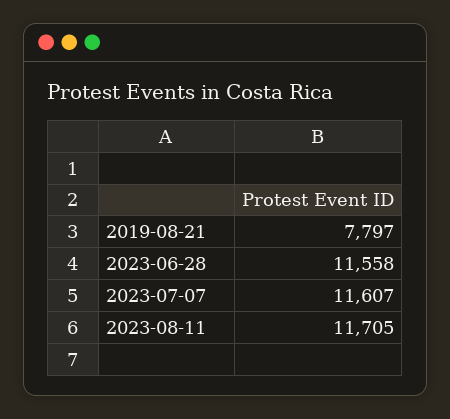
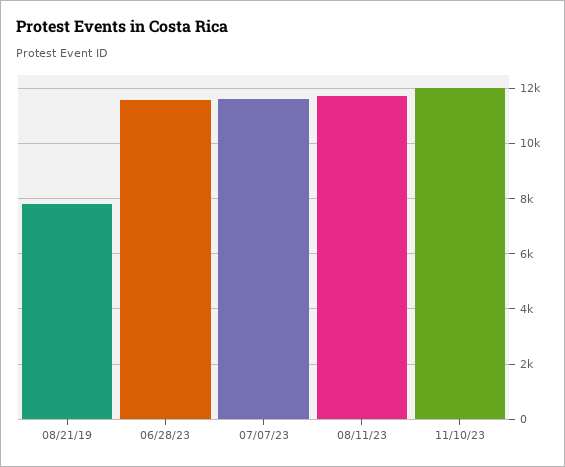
11/10/23: none -> 12000

